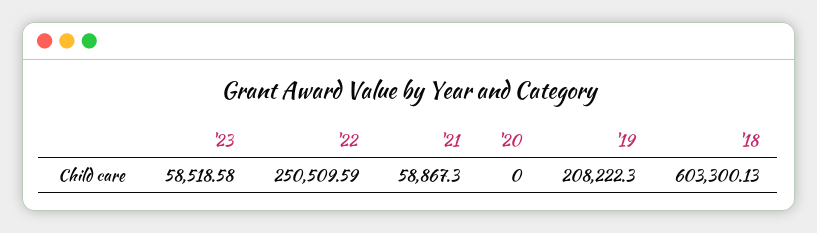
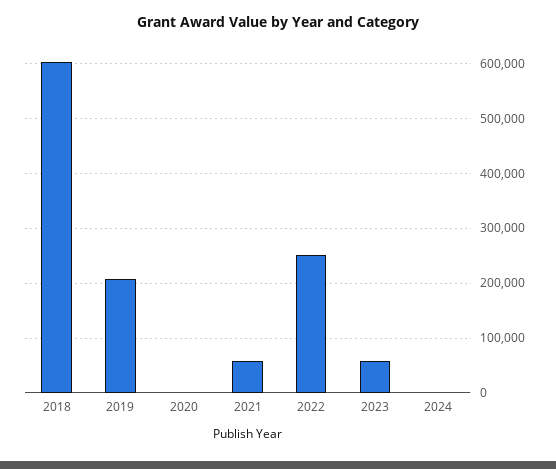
2024: none -> 0

